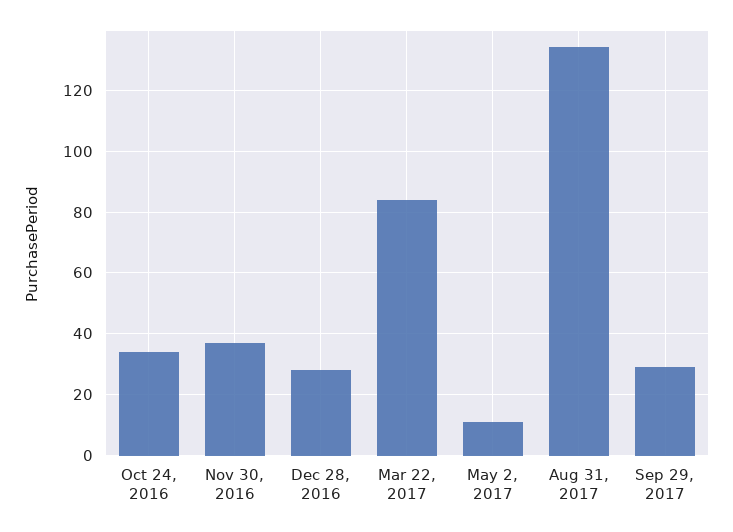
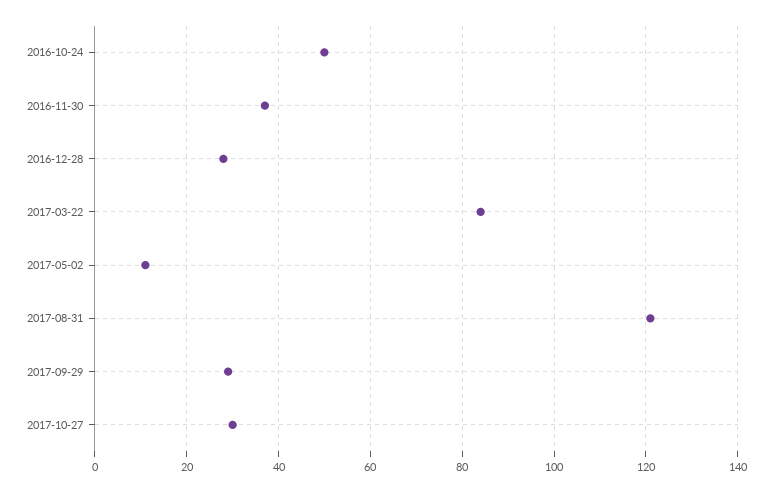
Oct 24, 2016: 35 -> 50
Aug 31, 2017: 135 -> 120
2017-10-27: none -> 30

